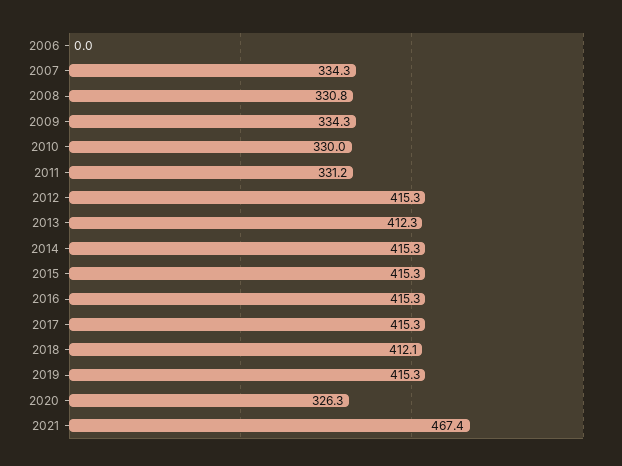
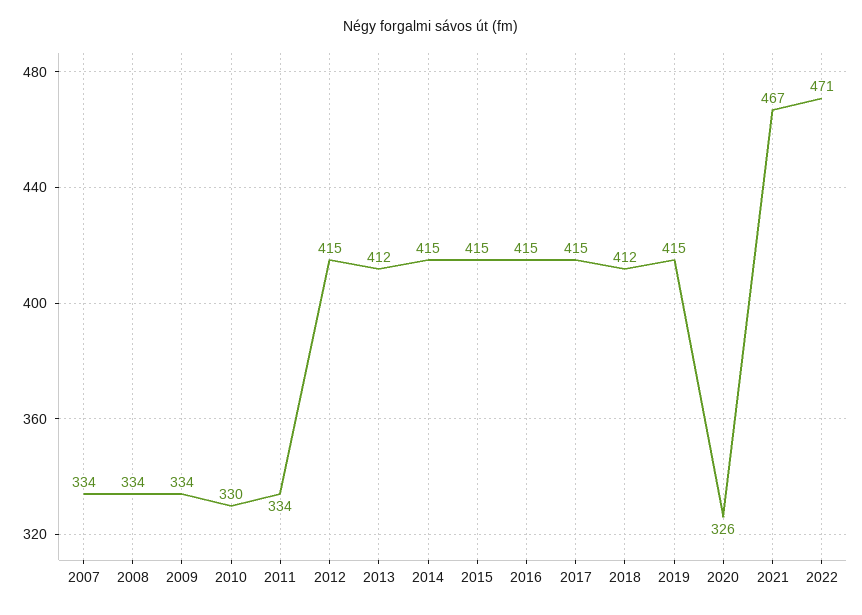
2006: 0 -> none
2008: 330.8 -> 334
2011: 331.2 -> 334
2022: none -> 471

